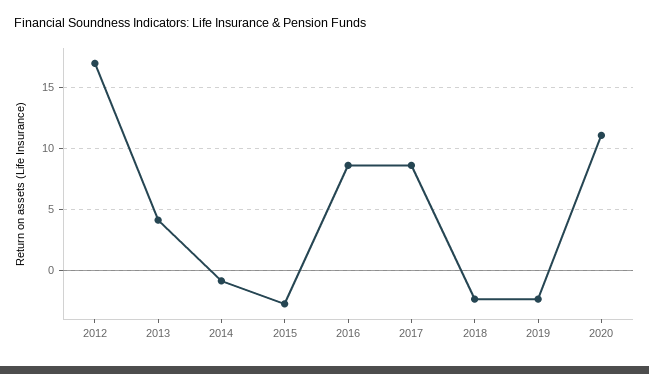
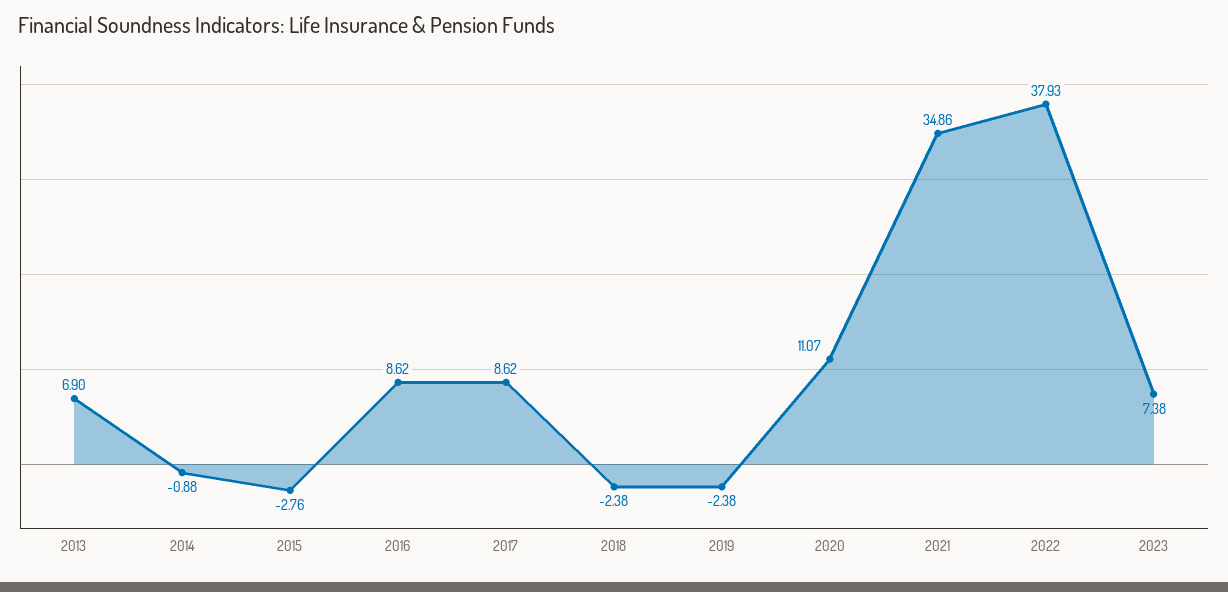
2012: 17 -> none
2013: 4 -> 6.9
2021: none -> 34.86
2022: none -> 37.93
2023: none -> 7.38

